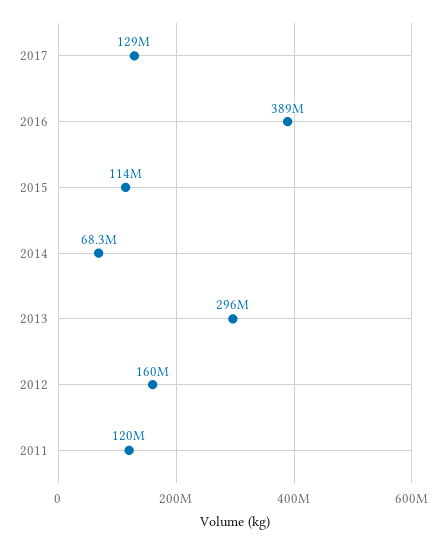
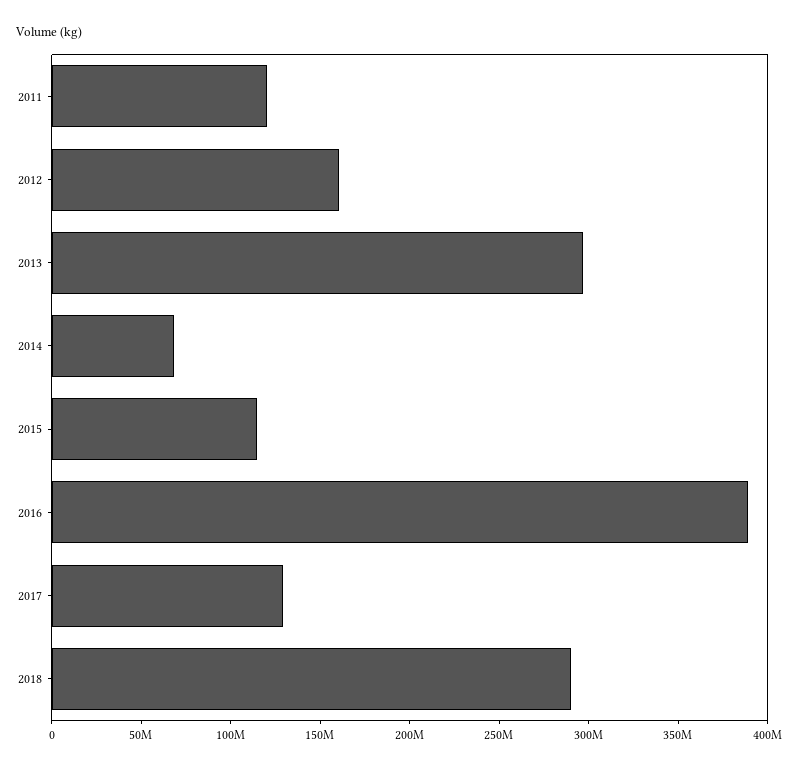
2018: none -> 290000000

